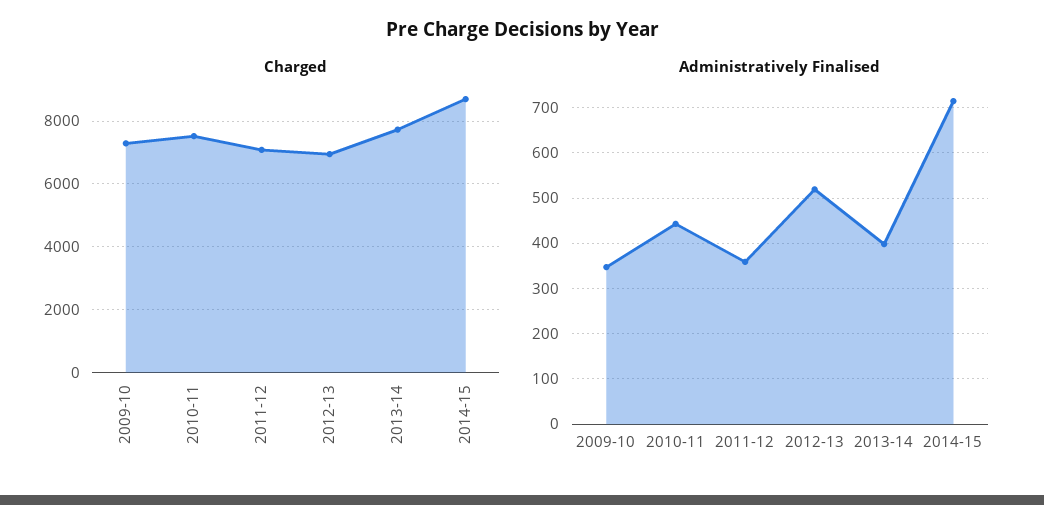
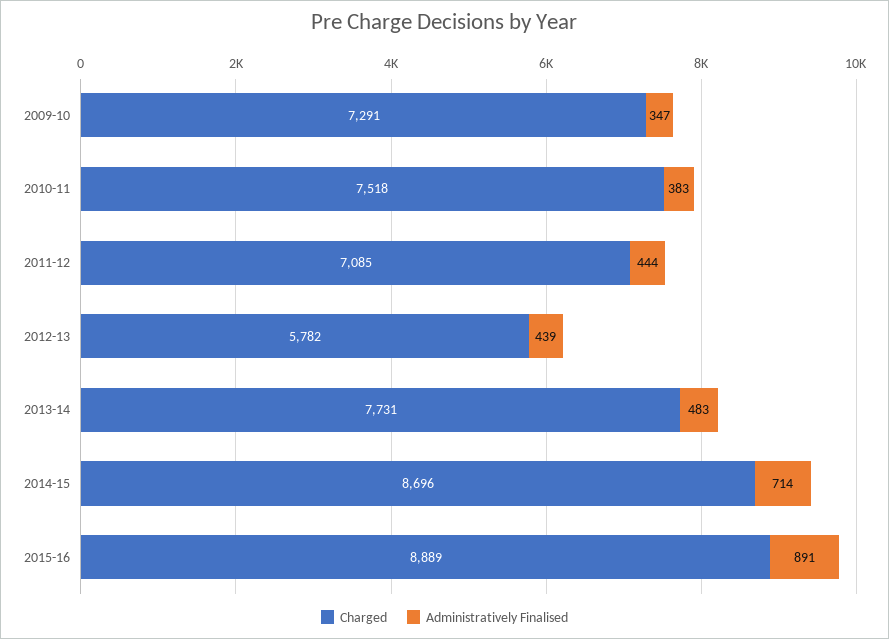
Charged, 2012-13: 7000 -> 5782
Administratively Finalised, 2010-11: 440 -> 383
Administratively Finalised, 2011-12: 360 -> 444
Administratively Finalised, 2012-13: 520 -> 439
Administratively Finalised, 2013-14: 400 -> 483
Charged, 2015-16: none -> 8889
Administratively Finalised, 2015-16: none -> 891

